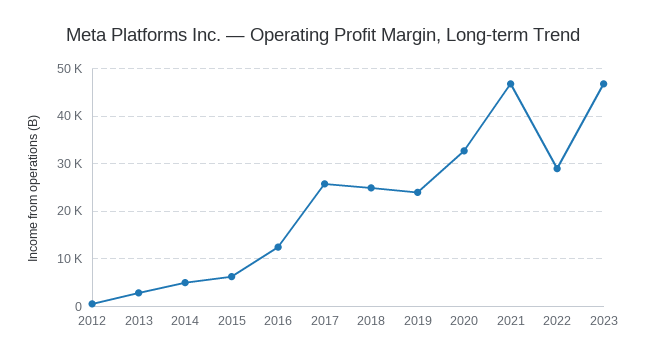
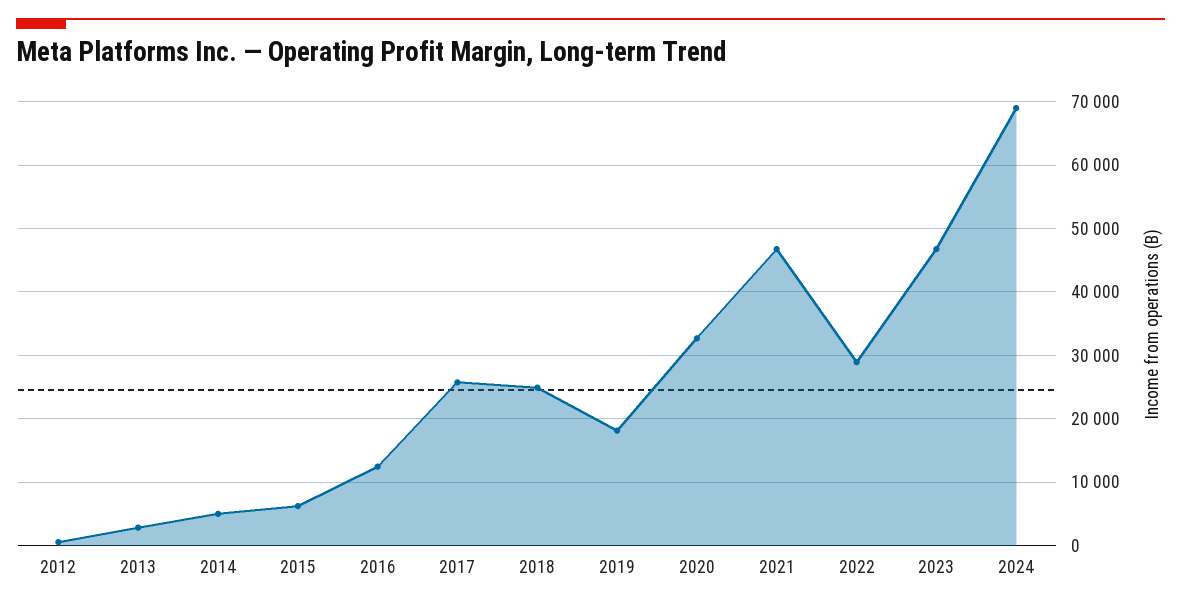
2019: 24000 -> 18000
2024: none -> 69000

